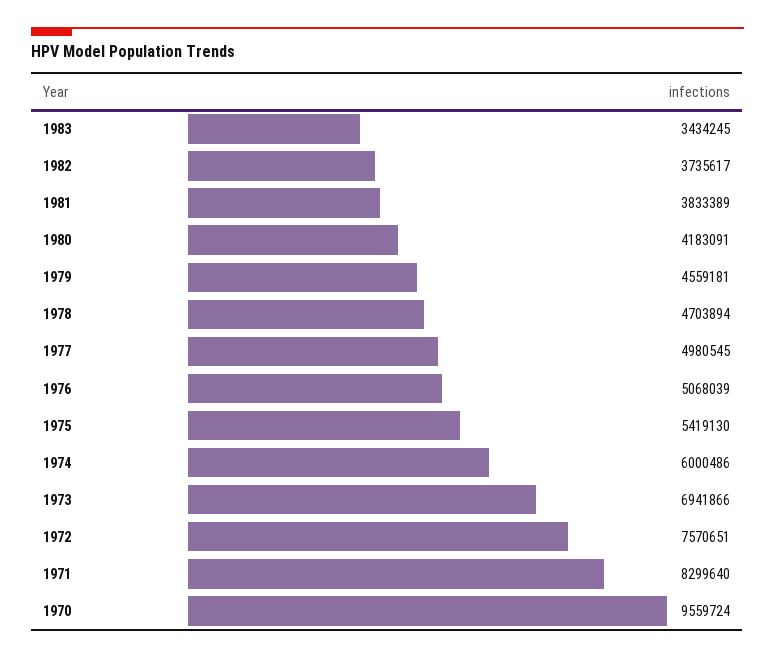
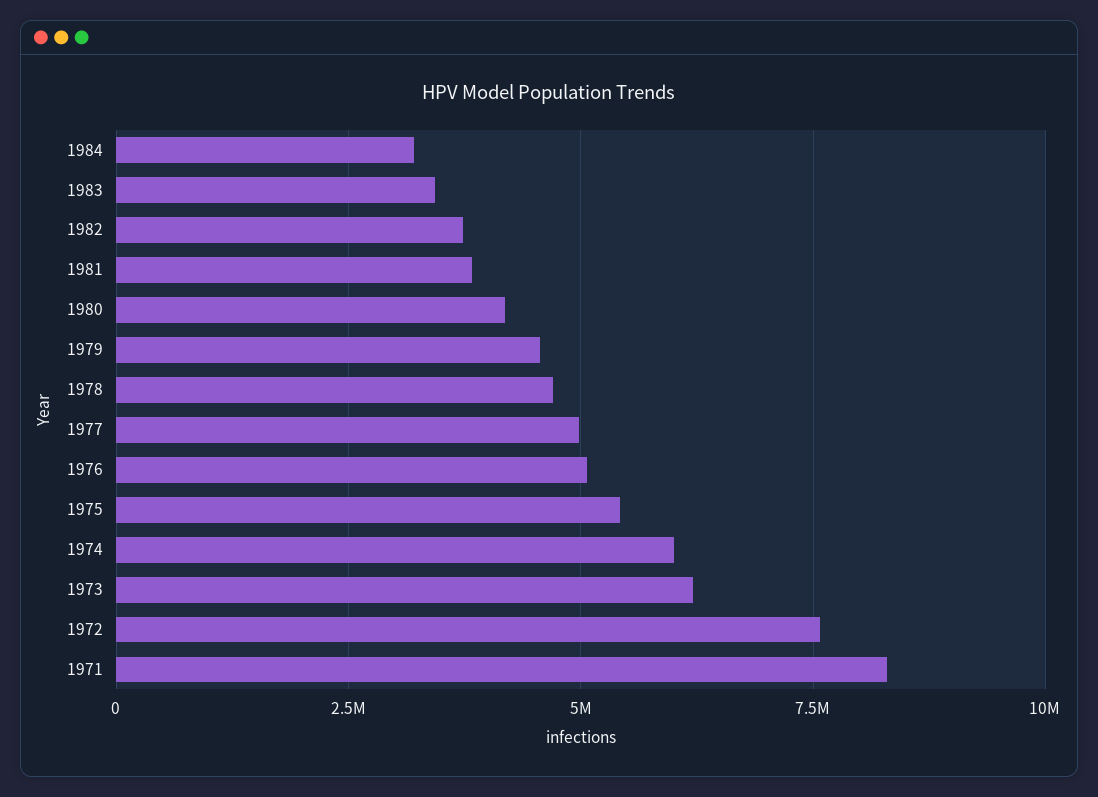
1973: 6941866 -> 6250000
1970: 9559724 -> none
1984: none -> 3250000

